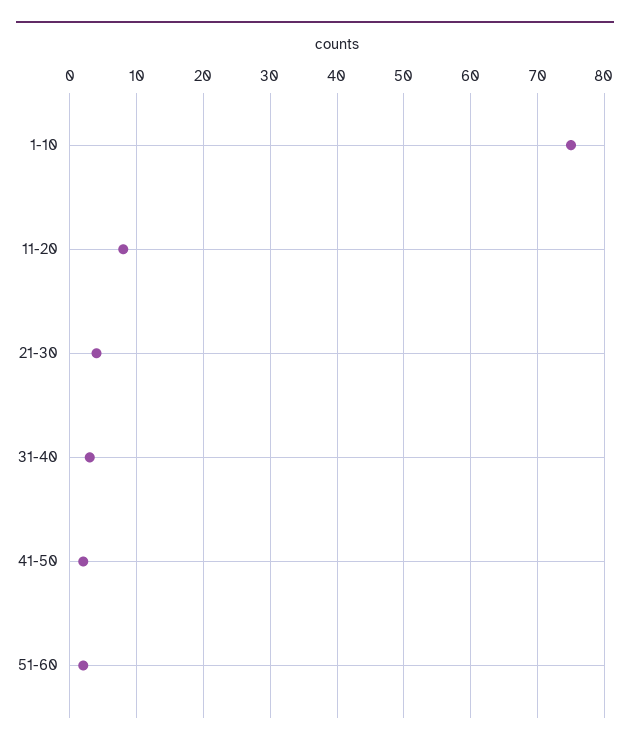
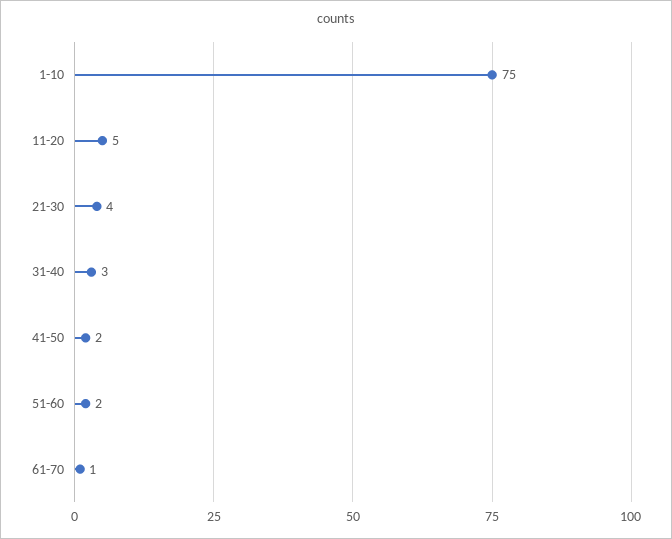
11-20: 8 -> 5
61-70: none -> 1

